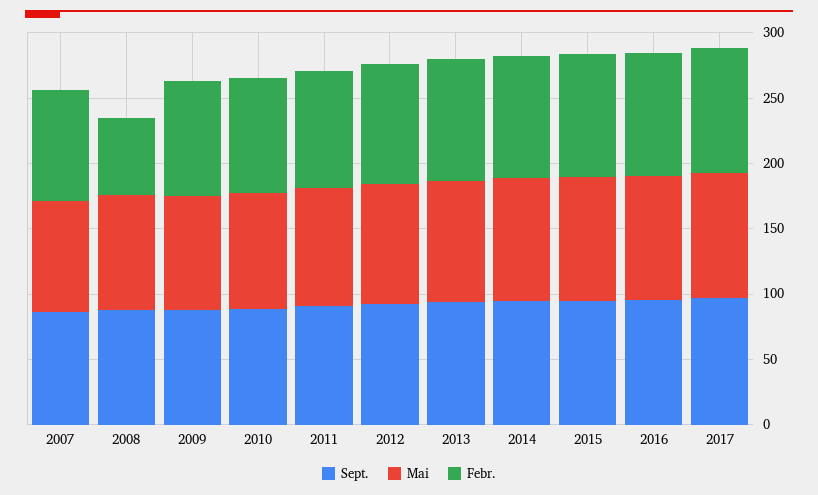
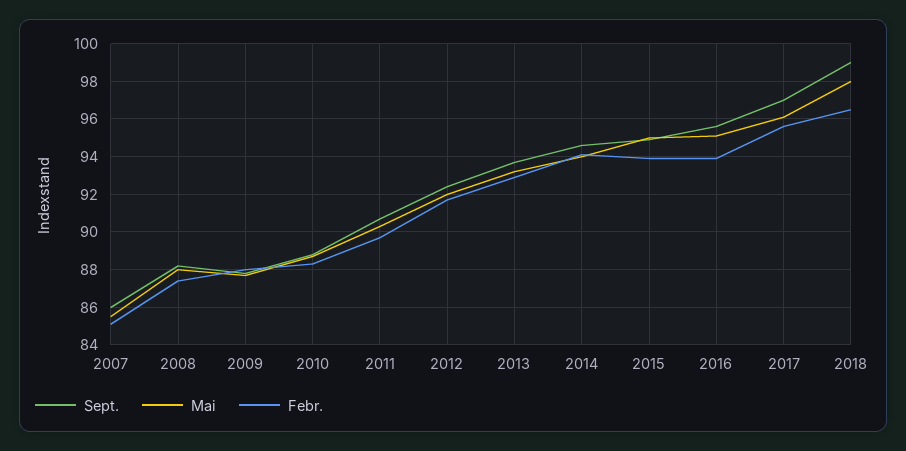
Febr., 2008: 60 -> 87.5
Sept., 2018: none -> 99
Mai, 2018: none -> 98
Febr., 2018: none -> 96.5

